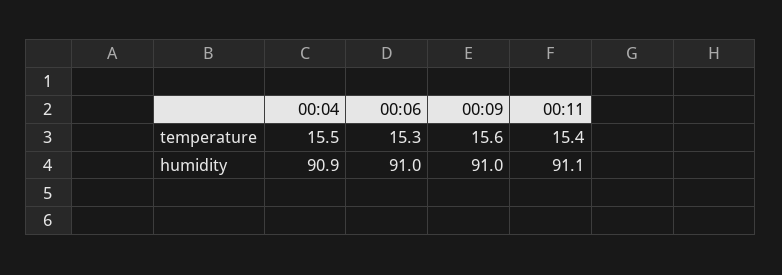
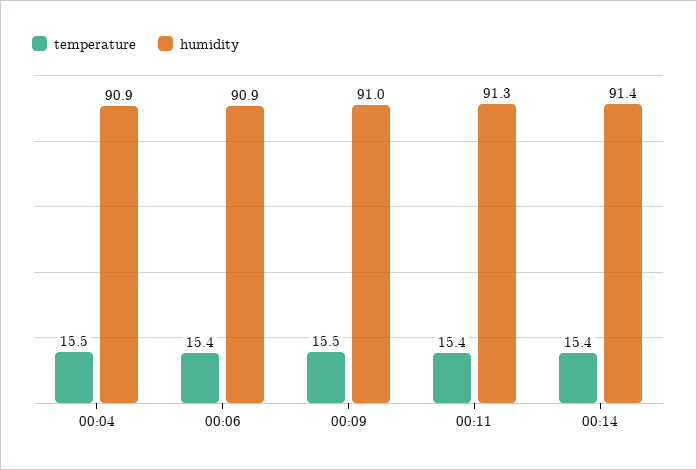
temperature, 00:06: 15.3 -> 15.4
temperature, 00:09: 15.6 -> 15.5
humidity, 00:06: 91 -> 90.9
humidity, 00:11: 91.1 -> 91.3
temperature, 00:14: none -> 15.4
humidity, 00:14: none -> 91.4

